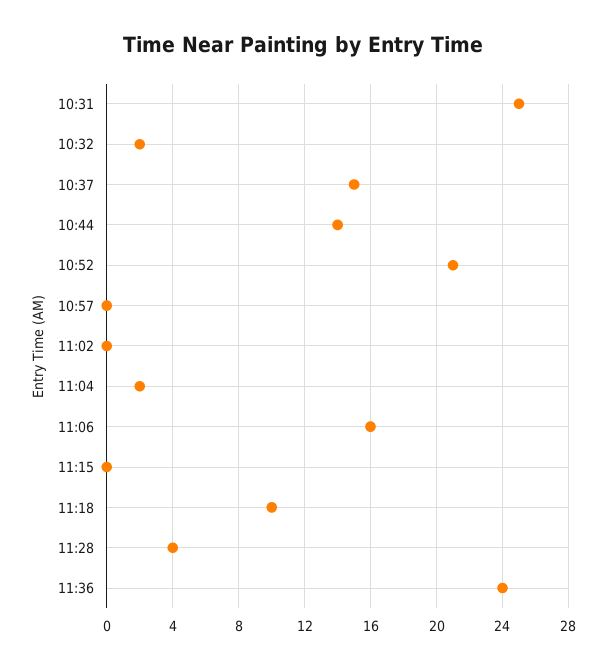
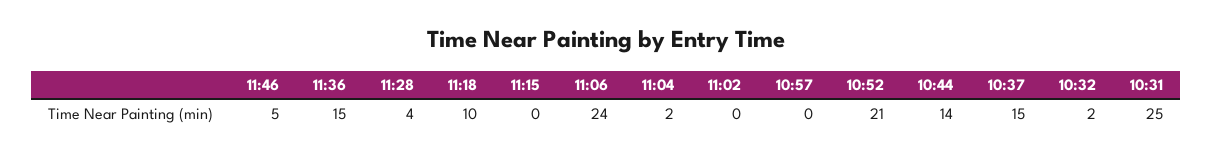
11:06: 16 -> 24
11:36: 24 -> 15
11:46: none -> 5

